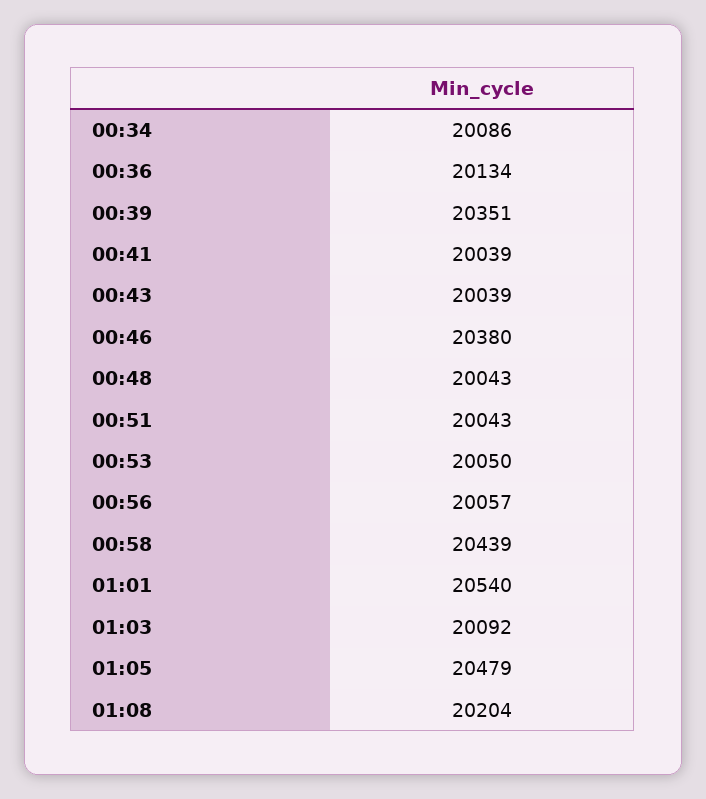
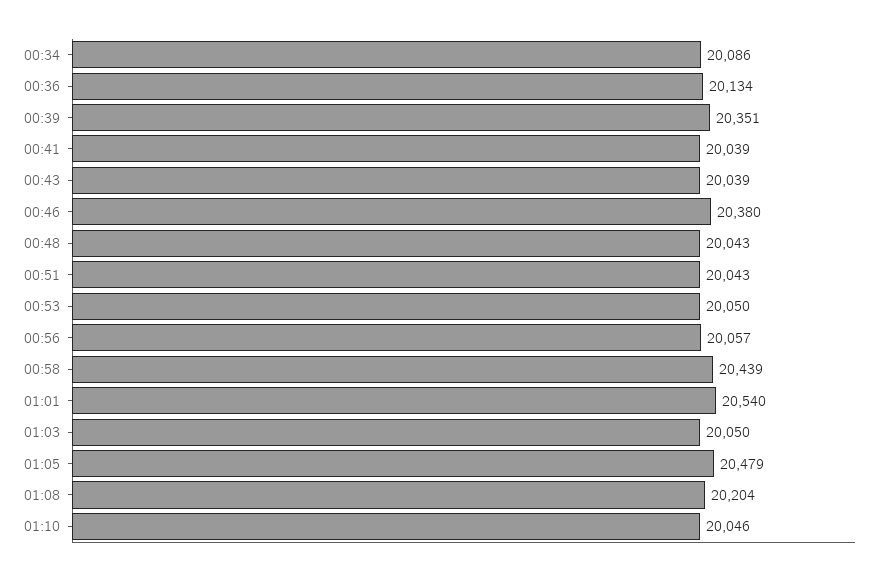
01:03: 20092 -> 20050
01:10: none -> 20046

